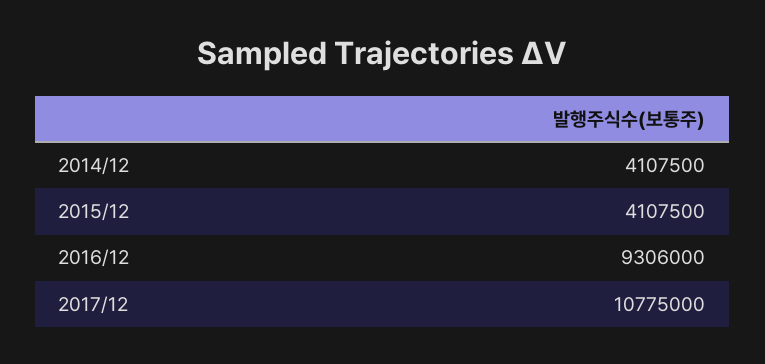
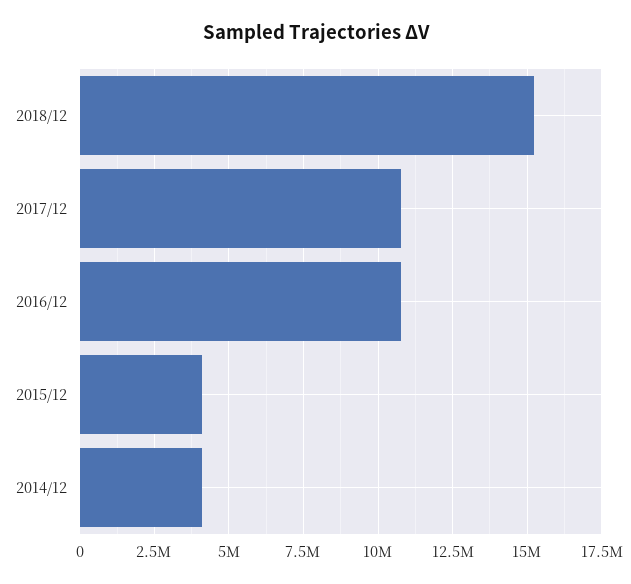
2016/12: 9306000 -> 10750000
2018/12: none -> 15250000

